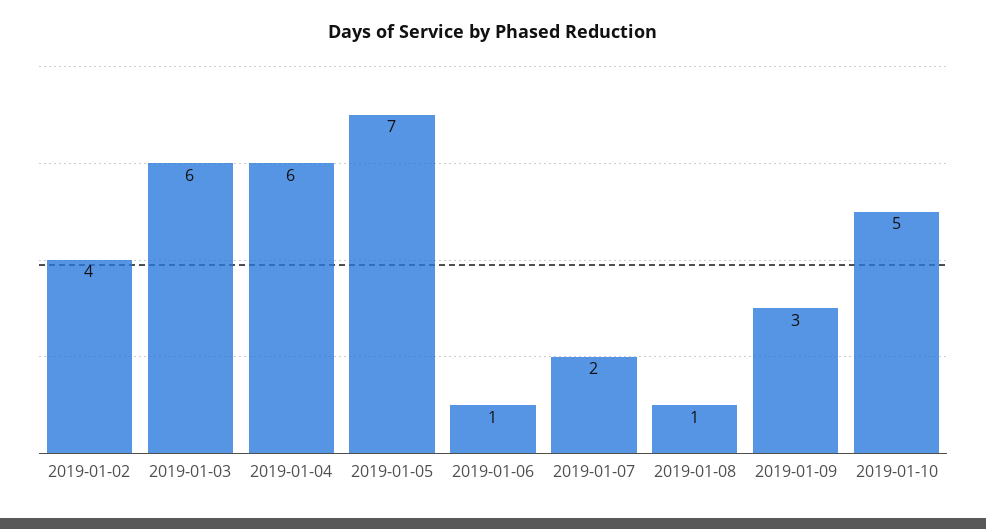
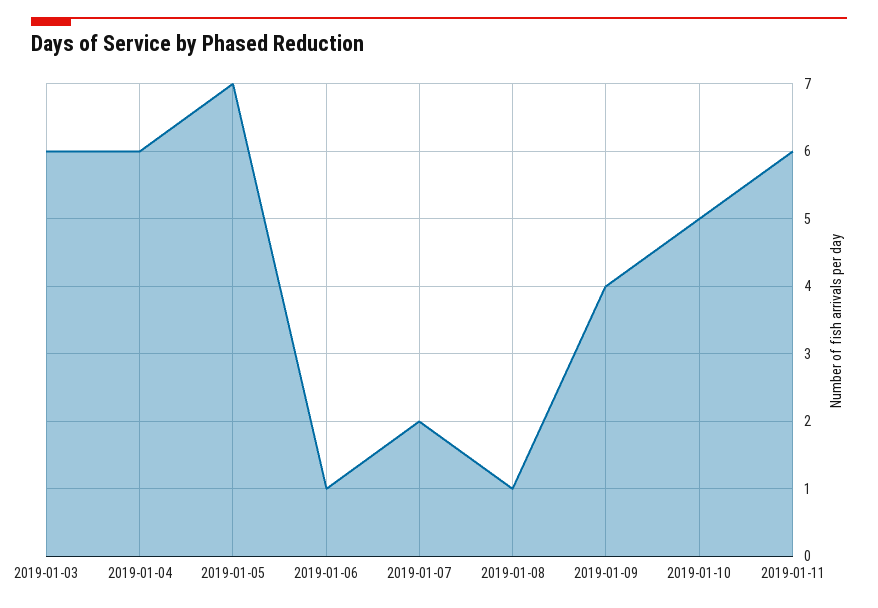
2019-01-02: 4 -> none
2019-01-09: 3 -> 4
2019-01-11: none -> 6

